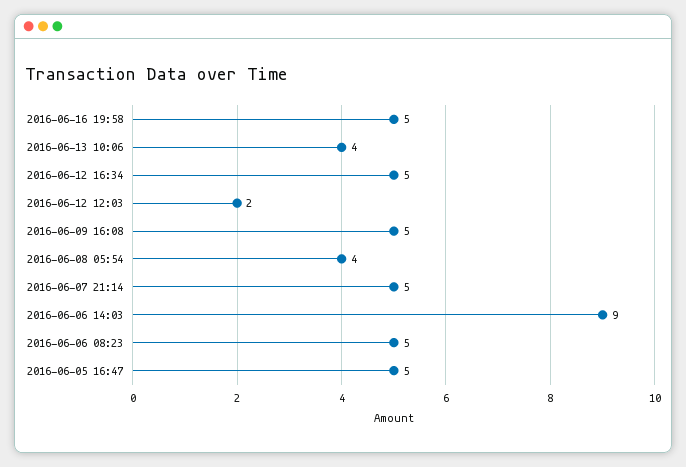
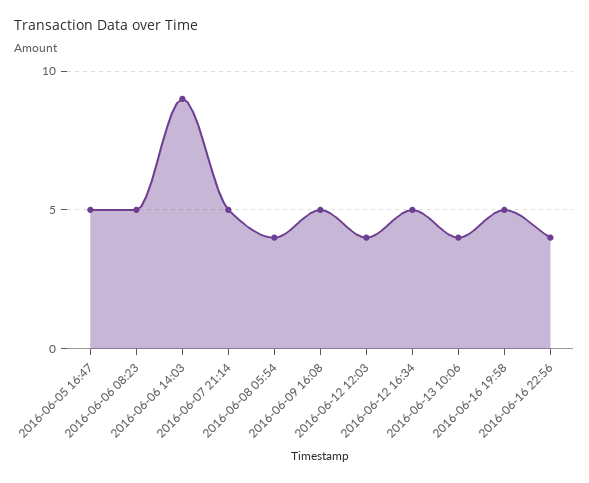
2016-06-12 12:03: 2 -> 4
2016-06-16 22:56: none -> 4

